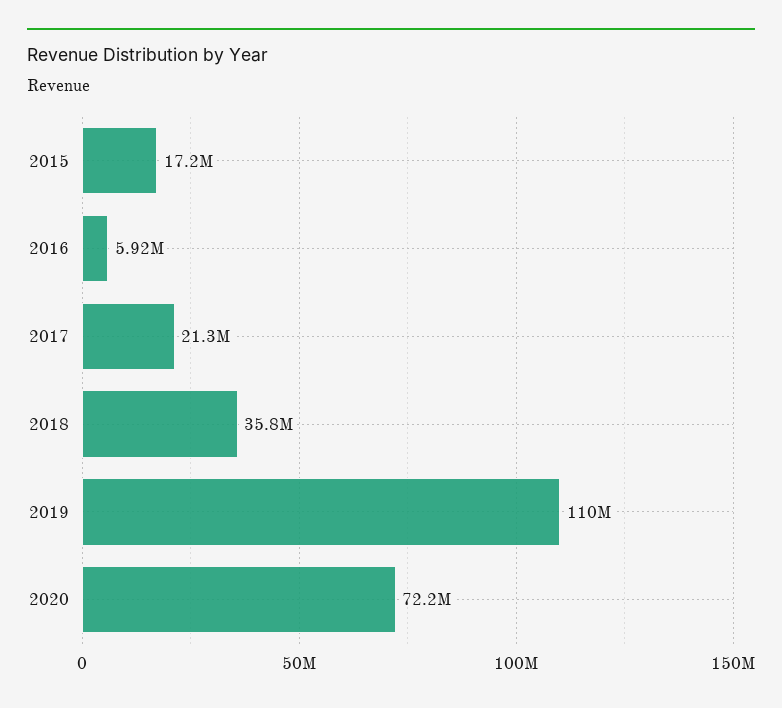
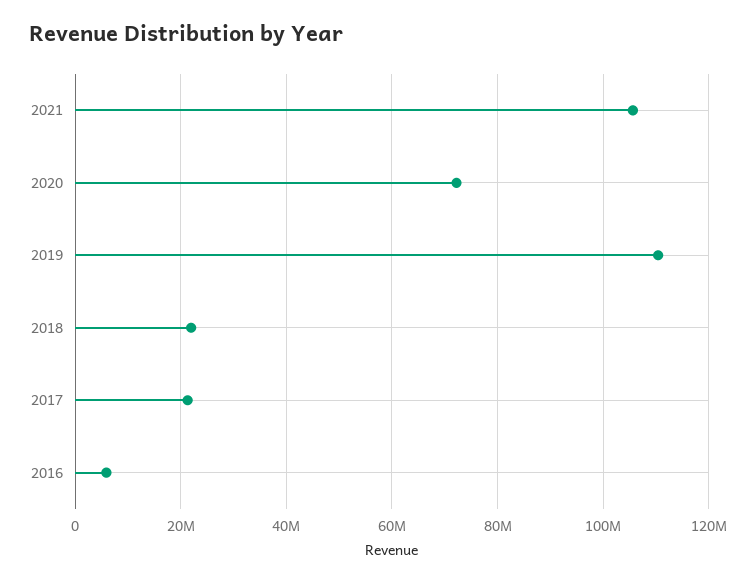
2015: 17200000 -> none
2018: 35800000 -> 22000000
2021: none -> 106000000

